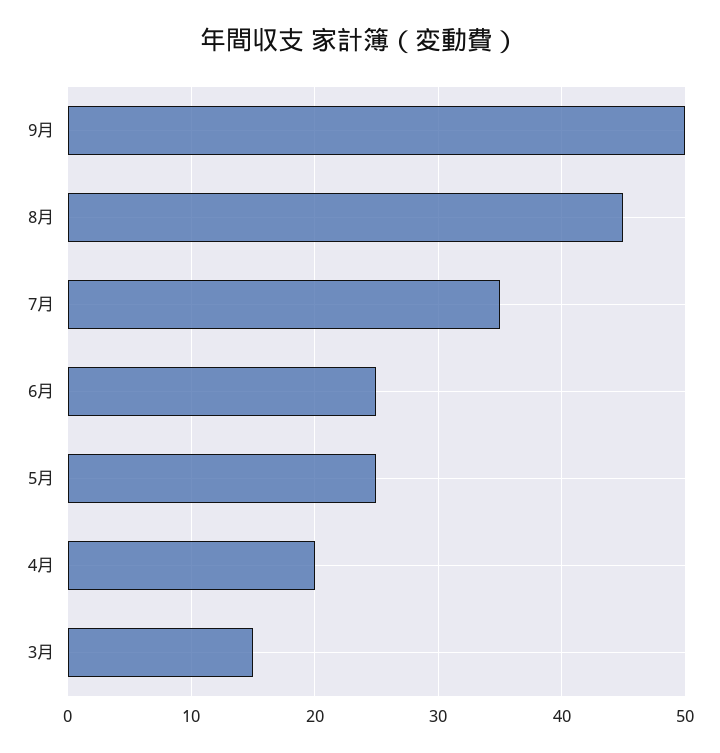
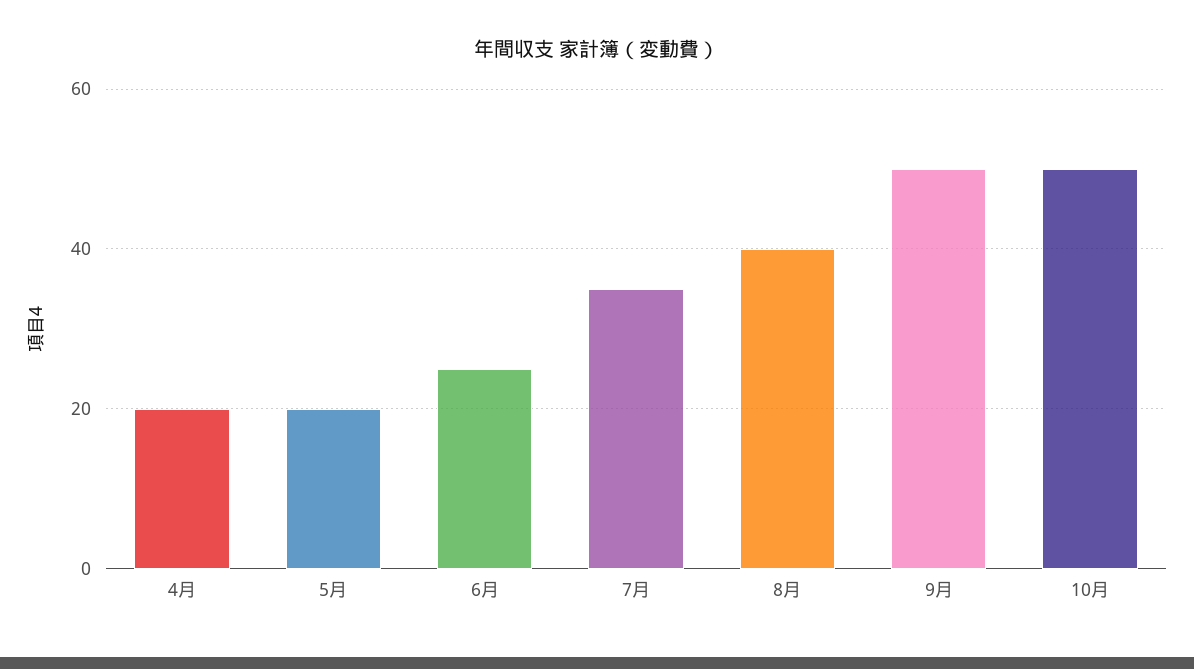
8月: 45 -> 40
5月: 25 -> 20
3月: 15 -> none
10月: none -> 50

